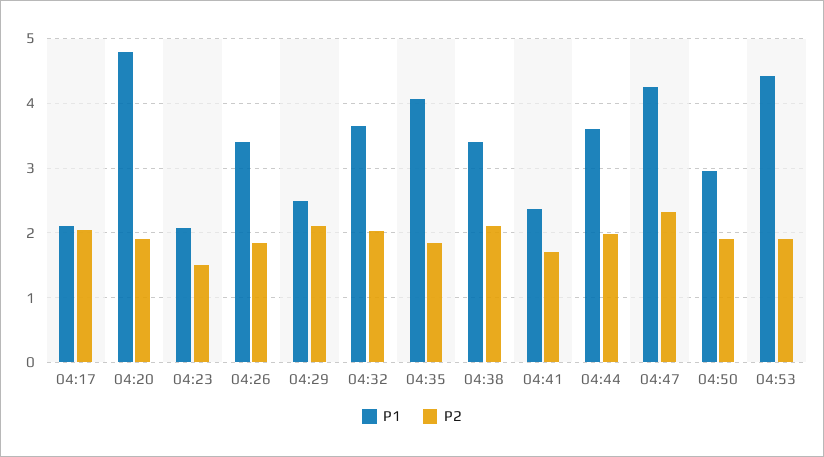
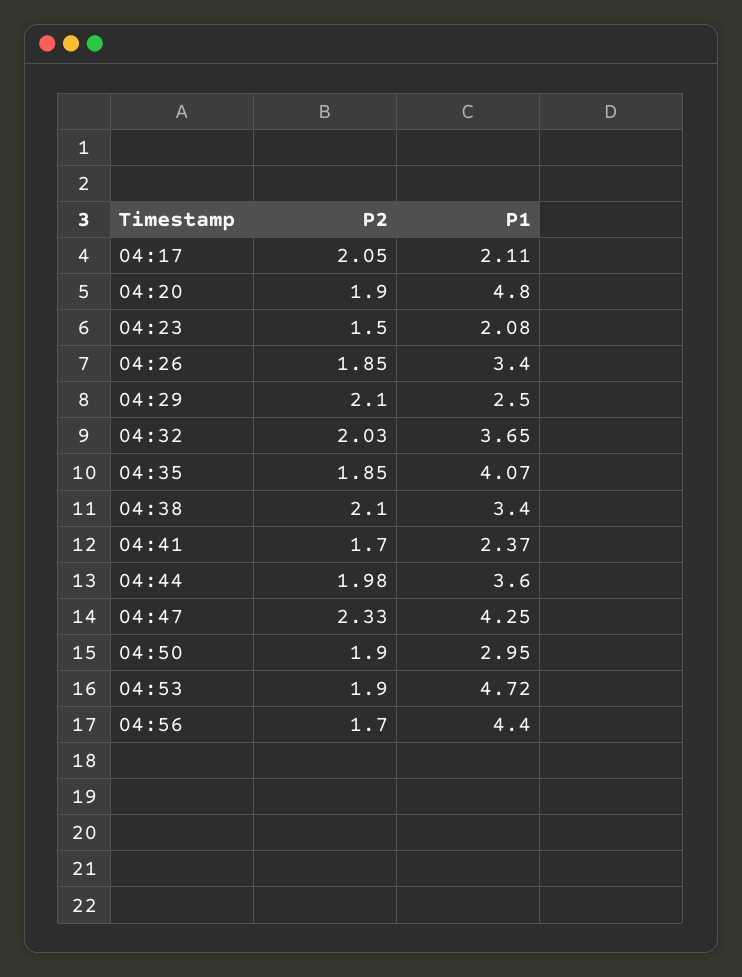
P1, 04:53: 4.4 -> 4.72
P2, 04:56: none -> 1.7
P1, 04:56: none -> 4.4

